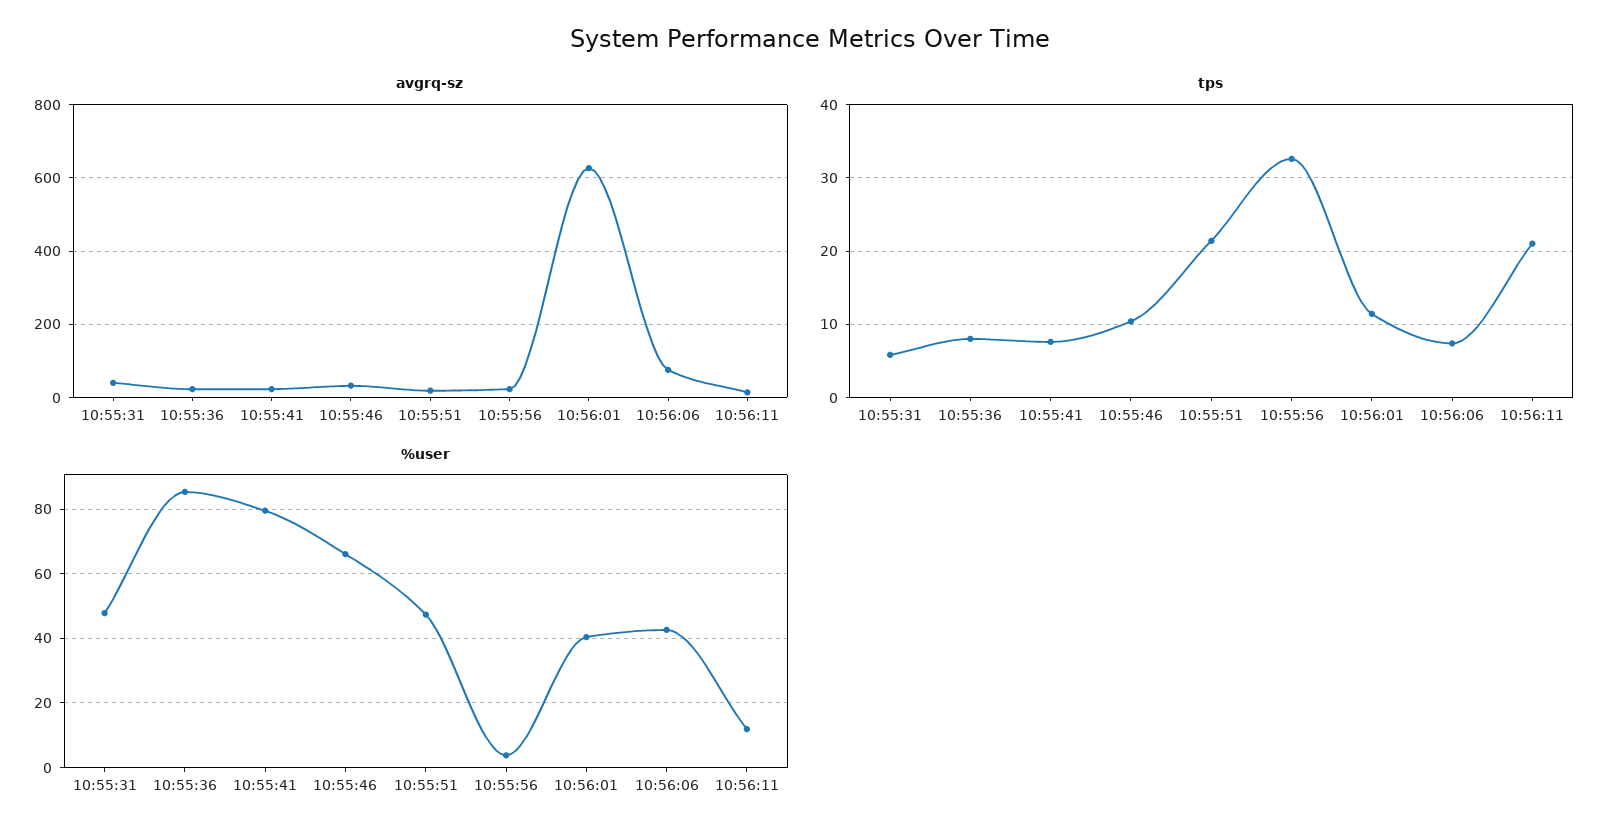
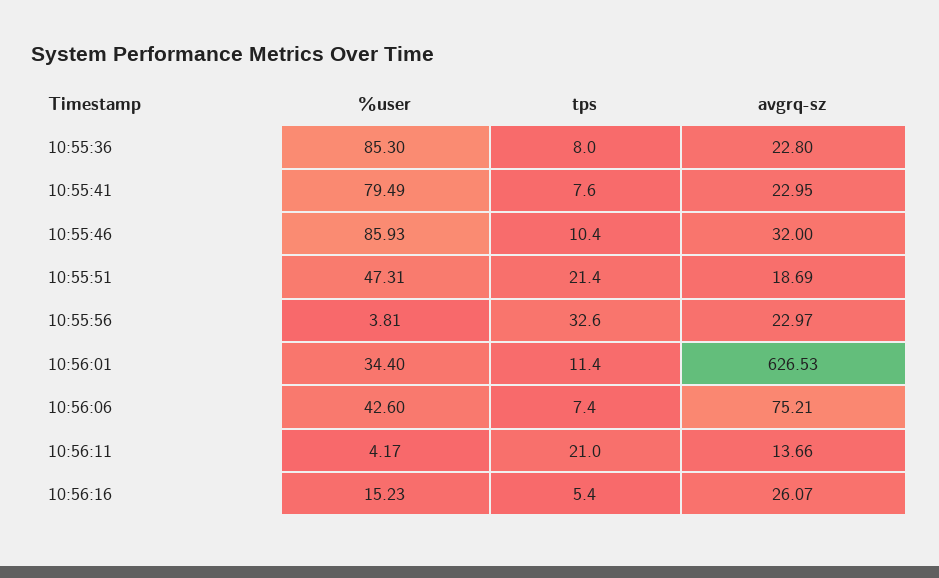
avgrq-sz, 10:55:31: 40 -> none
tps, 10:55:31: 6 -> none
%user, 10:55:31: 48 -> none
%user, 10:55:46: 66 -> 85.93
%user, 10:56:01: 40 -> 34.4
%user, 10:56:11: 12 -> 4.17
%user, 10:56:16: none -> 15.23
tps, 10:56:16: none -> 5.4
avgrq-sz, 10:56:16: none -> 26.07

